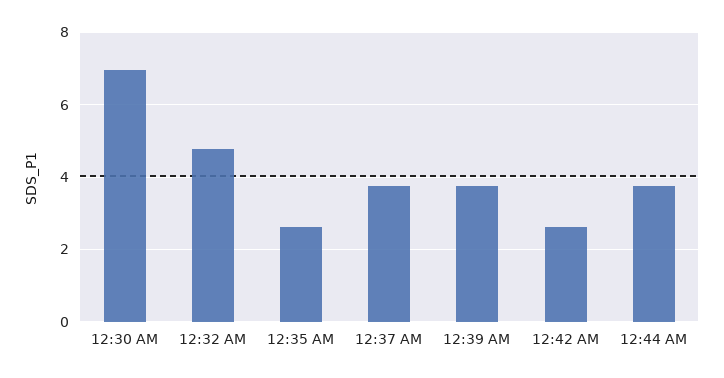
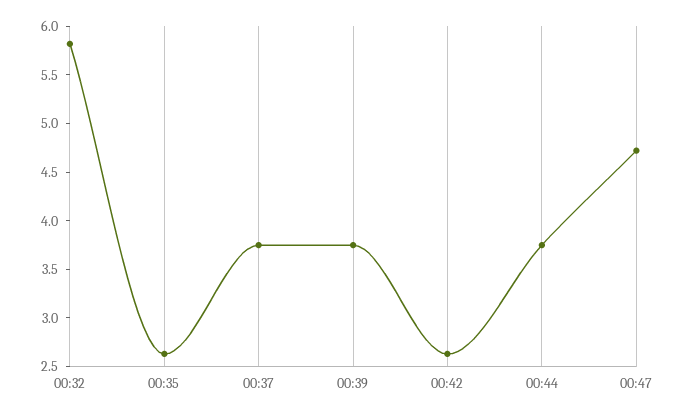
12:30 AM: 7 -> none
12:32 AM: 4.8 -> 5.8
00:47: none -> 4.7

